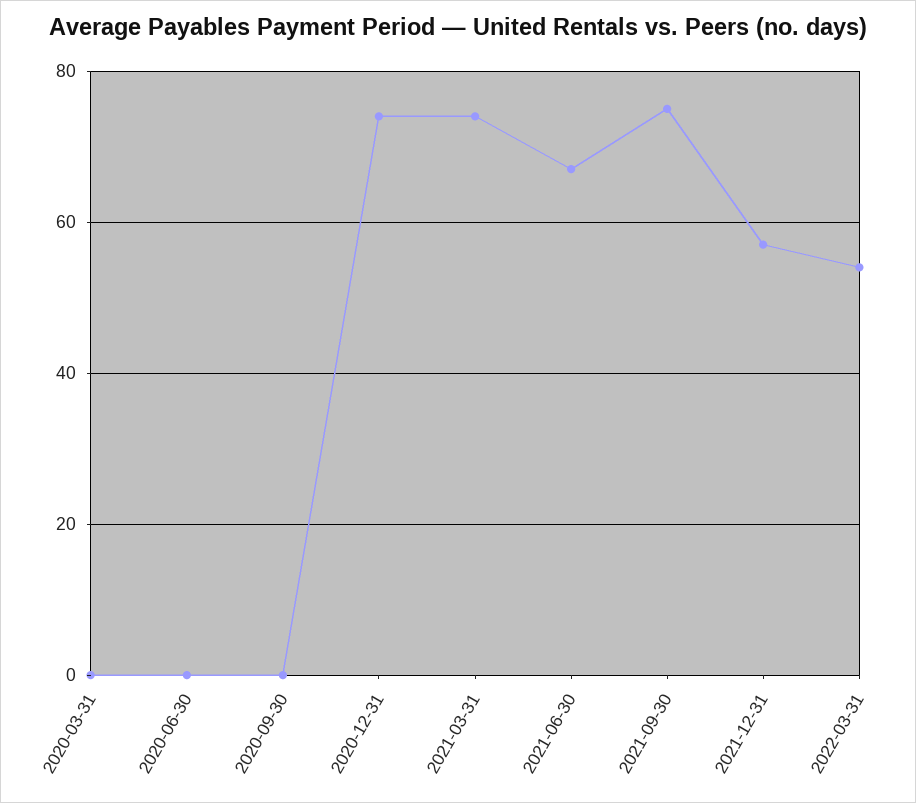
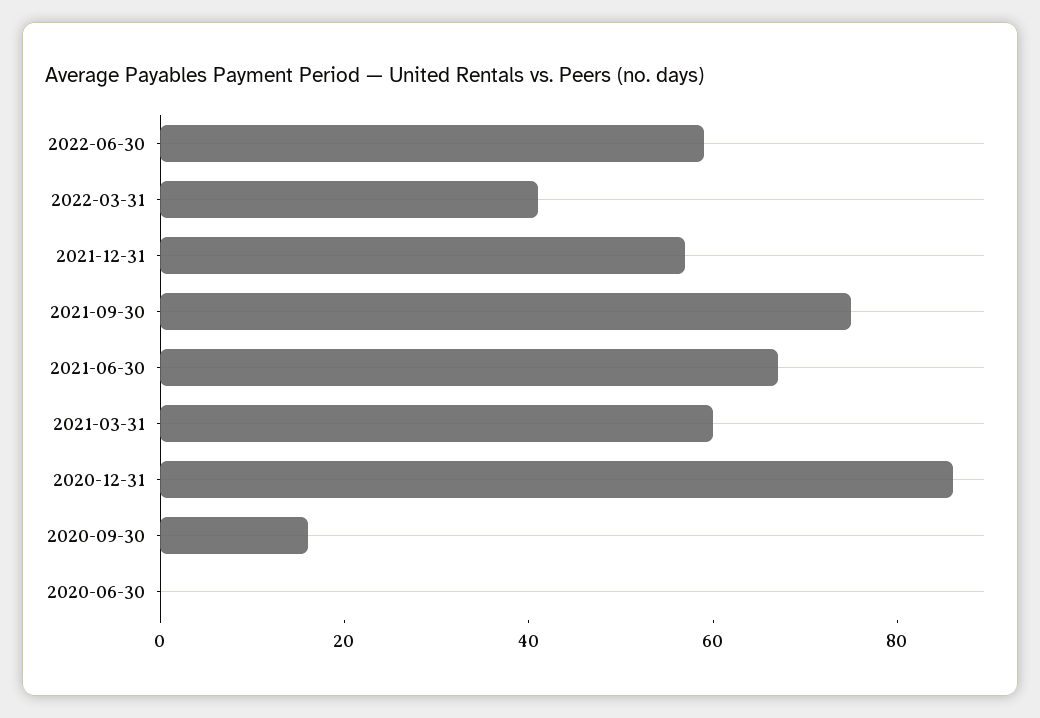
2020-03-31: 0 -> none
2020-09-30: 0 -> 15
2020-12-31: 75 -> 85
2021-03-31: 75 -> 60
2022-03-31: 55 -> 40
2022-06-30: none -> 60

